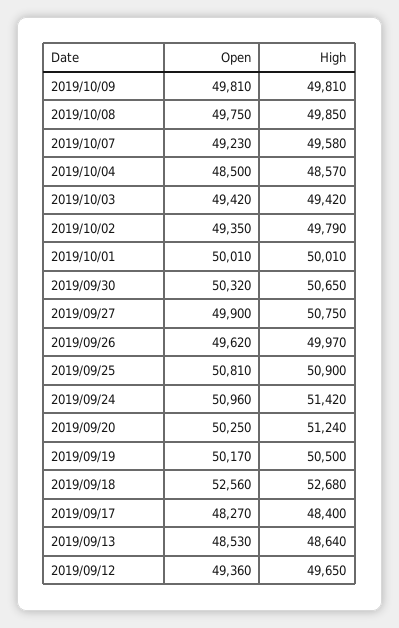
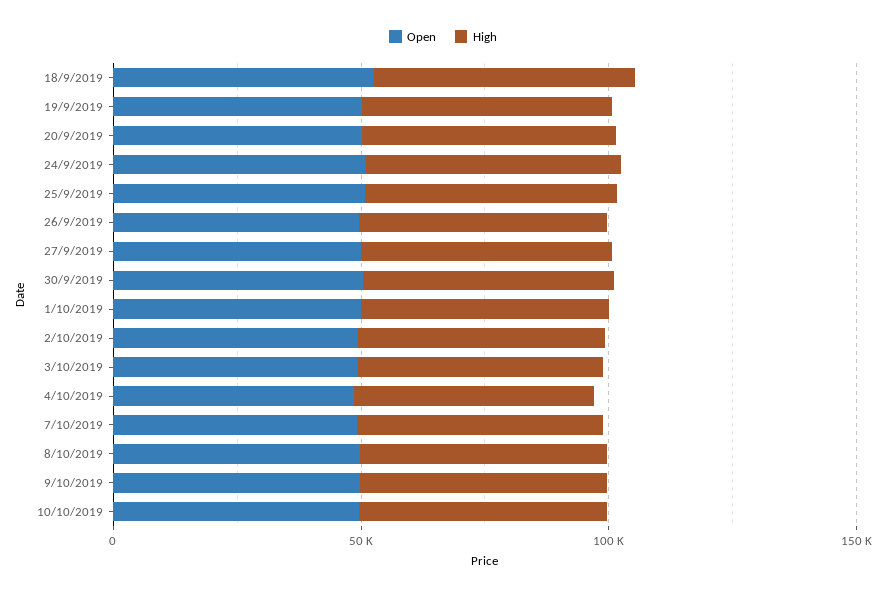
Open, 2019/09/17: 48270 -> none
High, 2019/09/17: 48400 -> none
Open, 2019/09/13: 48530 -> none
High, 2019/09/13: 48640 -> none
Open, 2019/09/12: 49360 -> none
High, 2019/09/12: 49650 -> none
Open, 10/10/2019: none -> 50000
High, 10/10/2019: none -> 50000

